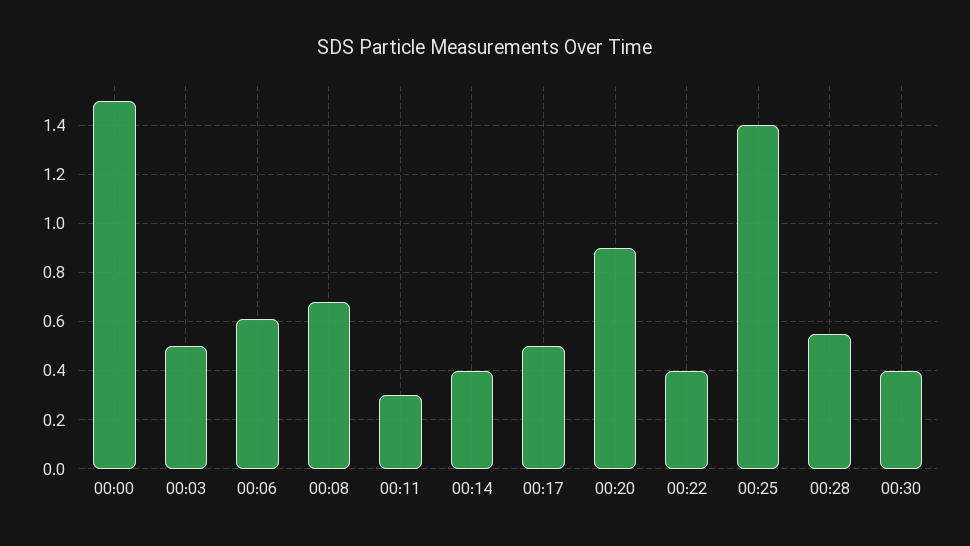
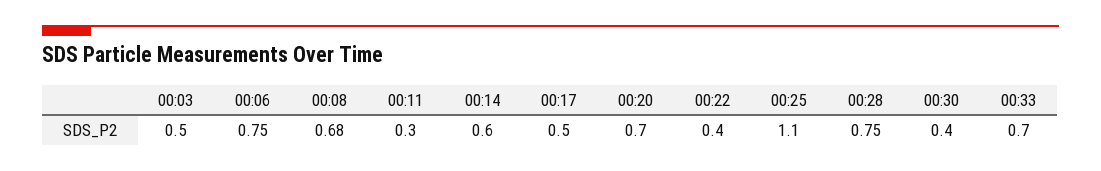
00:00: 1.5 -> none
00:06: 0.6 -> 0.75
00:14: 0.4 -> 0.6
00:20: 0.9 -> 0.7
00:25: 1.4 -> 1.1
00:28: 0.55 -> 0.75
00:33: none -> 0.7

